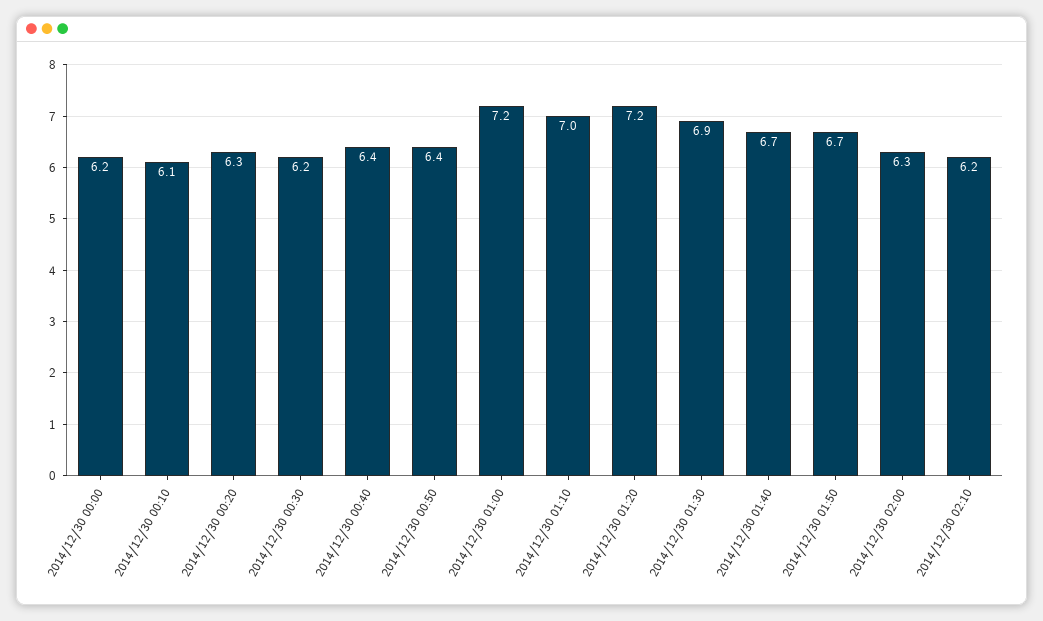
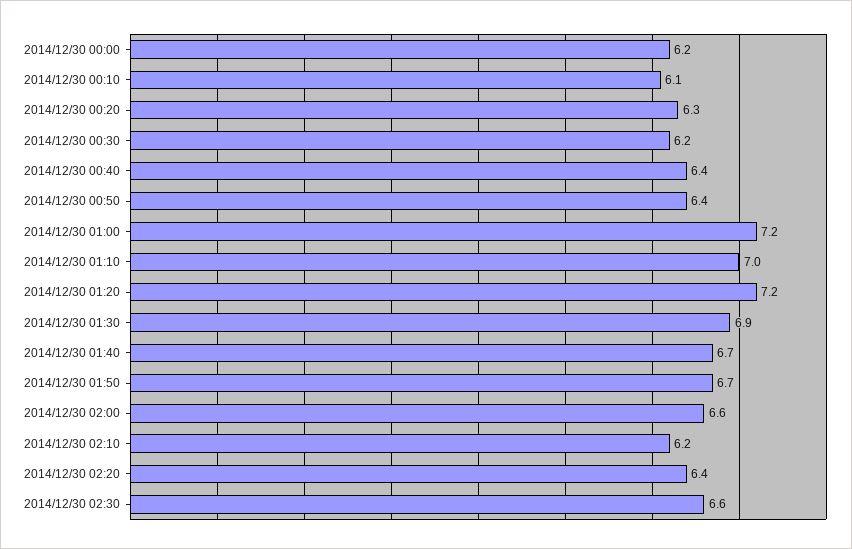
2014/12/30 02:00: 6.3 -> 6.6
2014/12/30 02:20: none -> 6.4
2014/12/30 02:30: none -> 6.6

